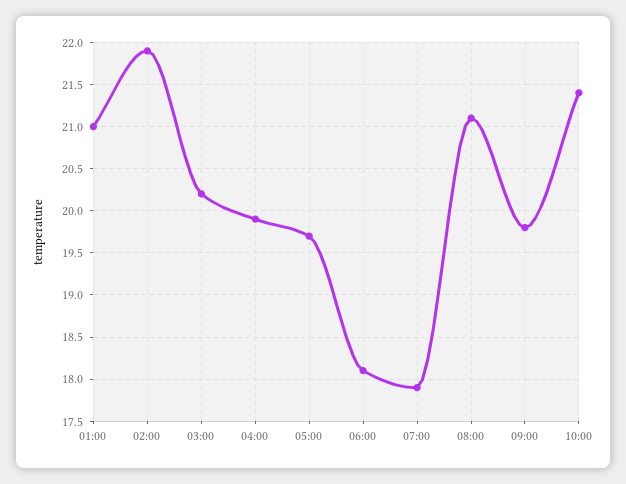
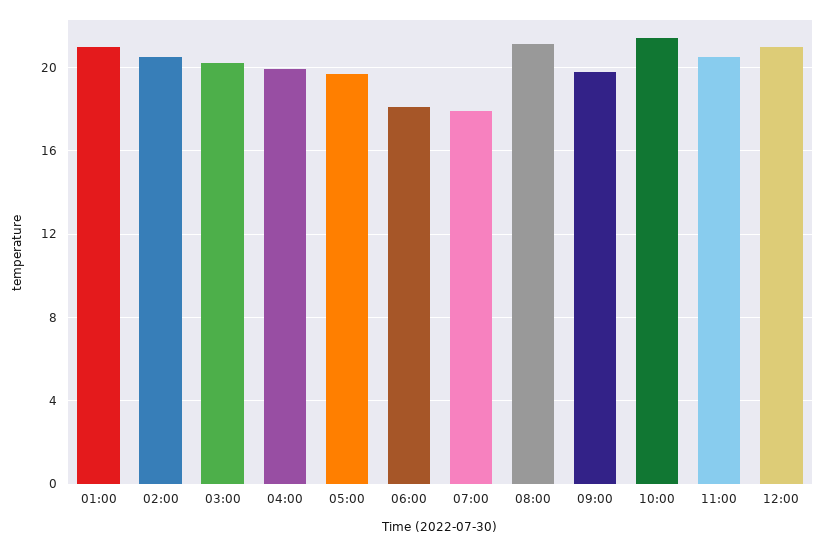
02:00: 21.9 -> 20.5
11:00: none -> 20.5
12:00: none -> 21

